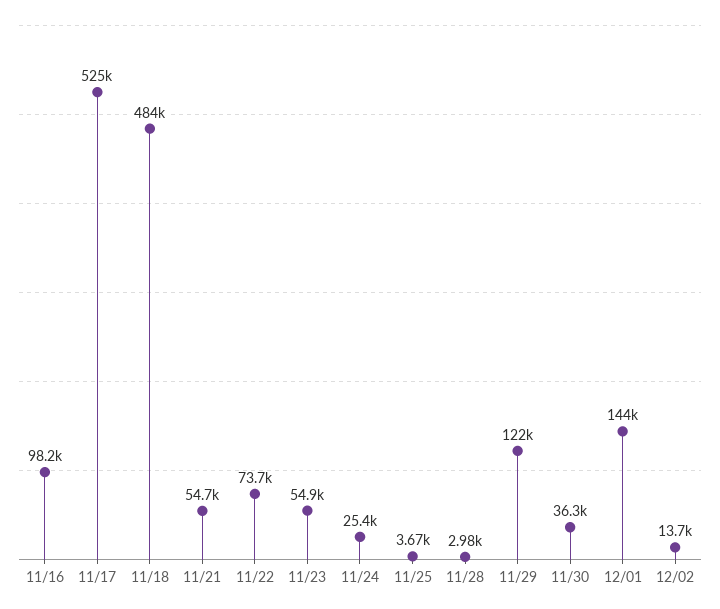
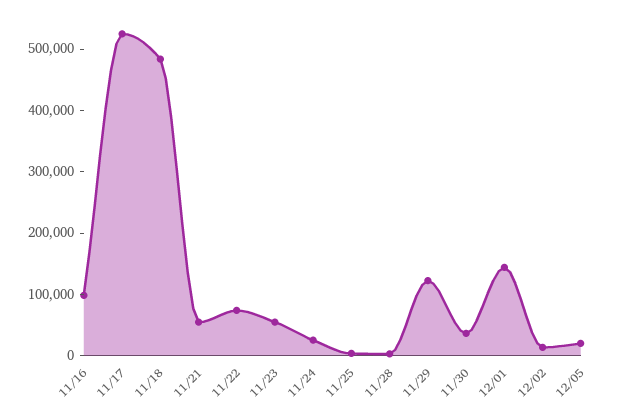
12/05: none -> 20000

